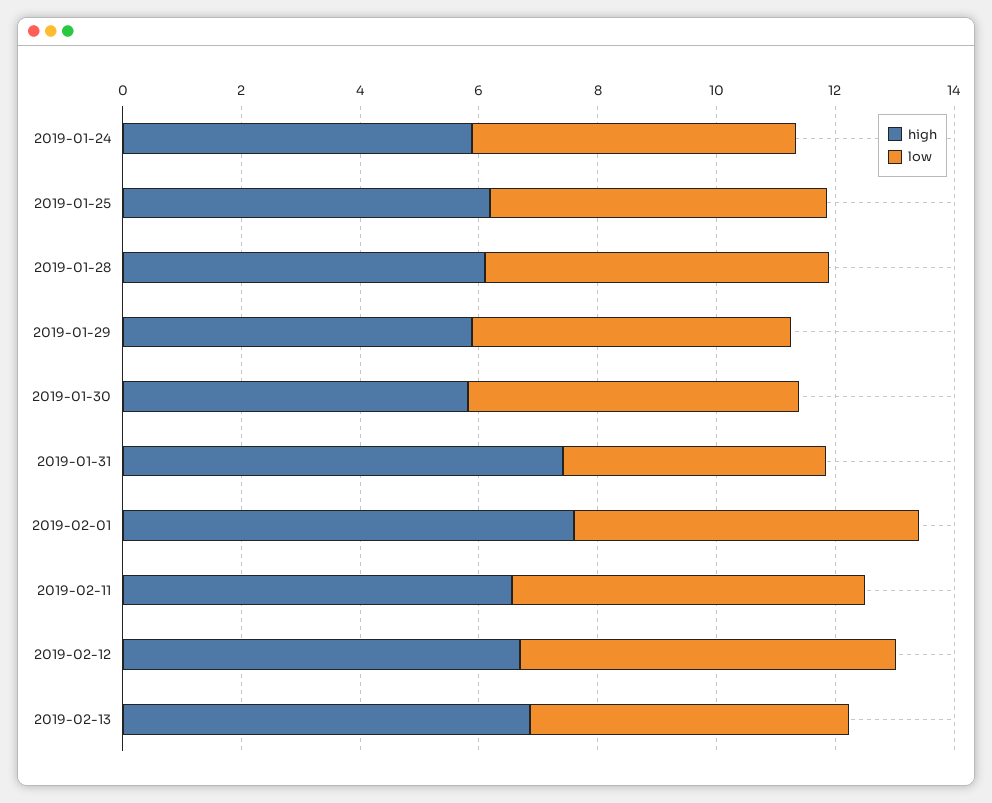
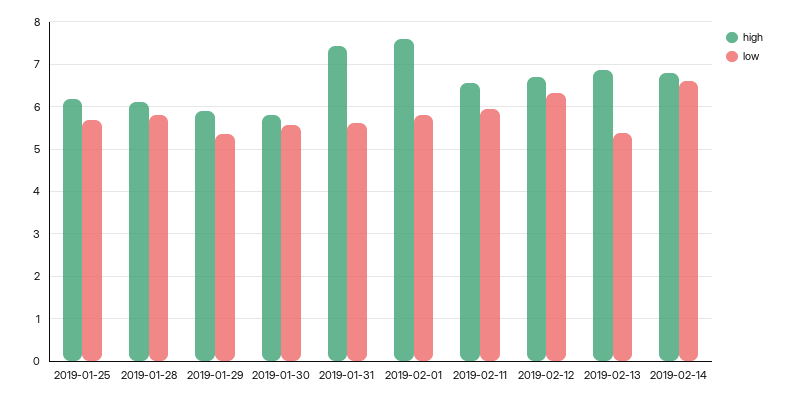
high, 2019-01-24: 6 -> none
low, 2019-01-24: 5.5 -> none
low, 2019-01-31: 4.5 -> 5.6
high, 2019-02-14: none -> 6.8
low, 2019-02-14: none -> 6.6

